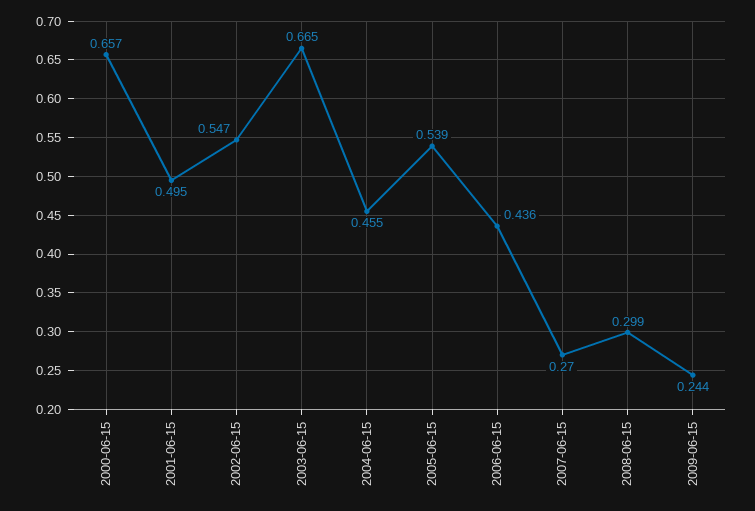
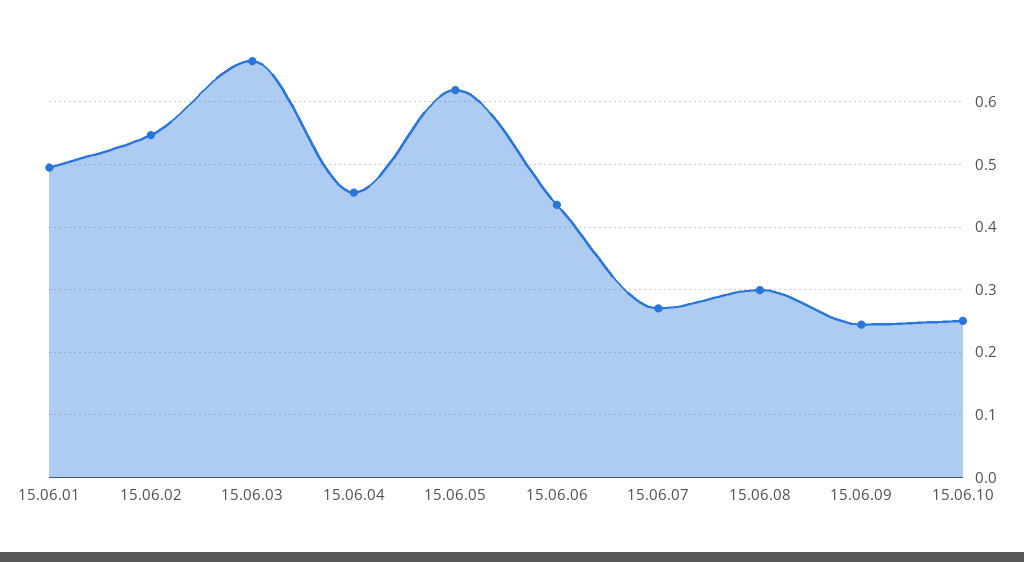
2000-06-15: 0.657 -> none
2005-06-15: 0.539 -> 0.62
15.06.10: none -> 0.25

